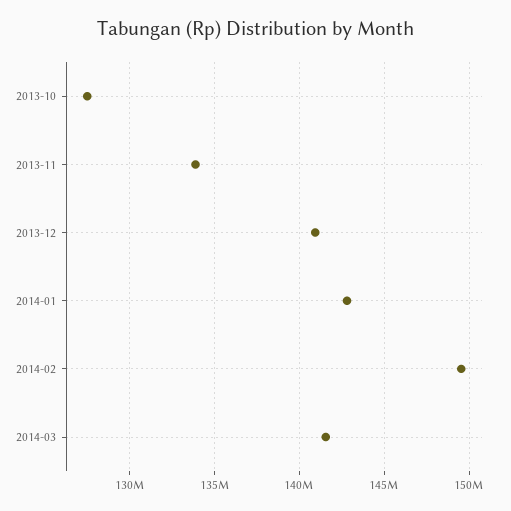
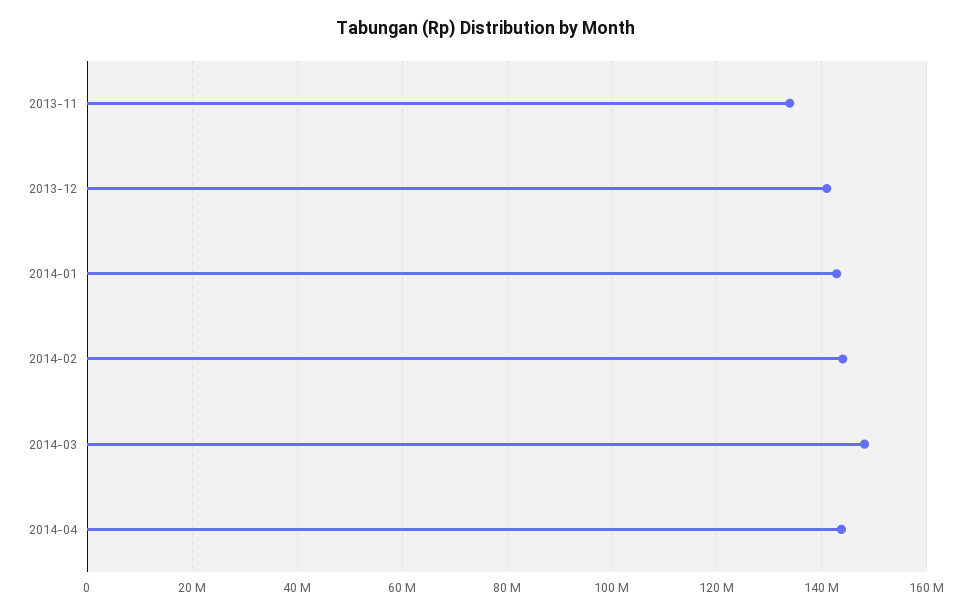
2013-10: 127500000 -> none
2014-02: 149500000 -> 144000000
2014-03: 141500000 -> 148000000
2014-04: none -> 144000000

